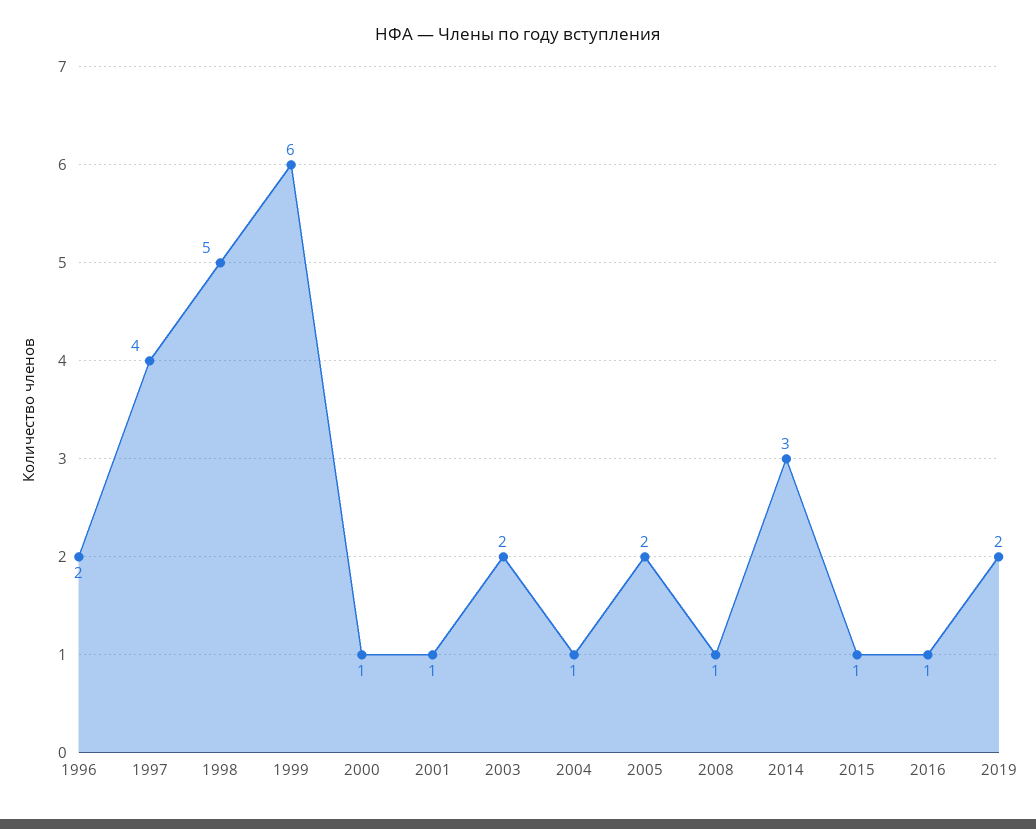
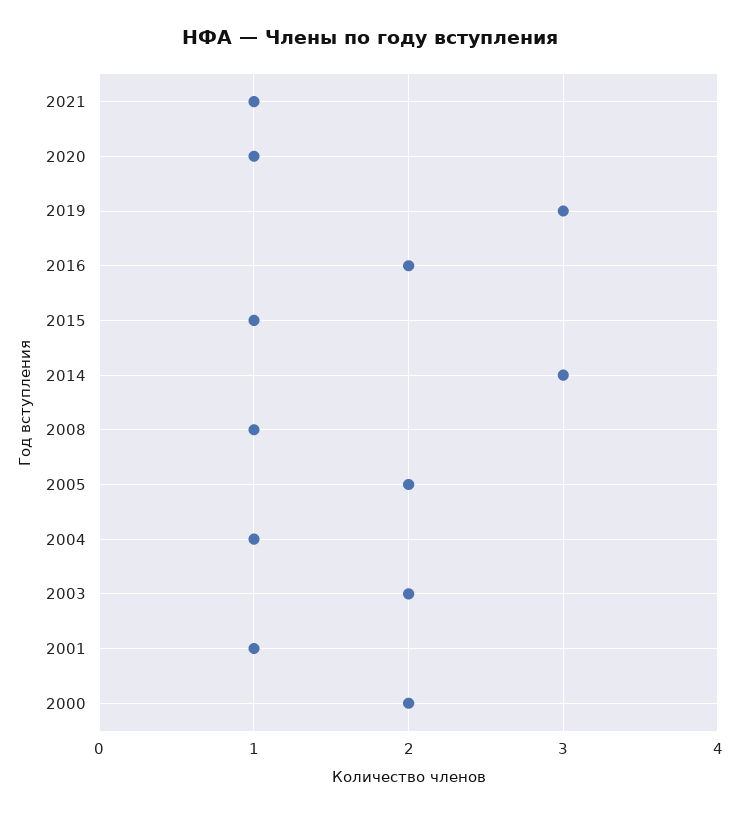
1996: 2 -> none
1997: 4 -> none
1998: 5 -> none
1999: 6 -> none
2000: 1 -> 2
2016: 1 -> 2
2019: 2 -> 3
2021: none -> 1
2020: none -> 1

